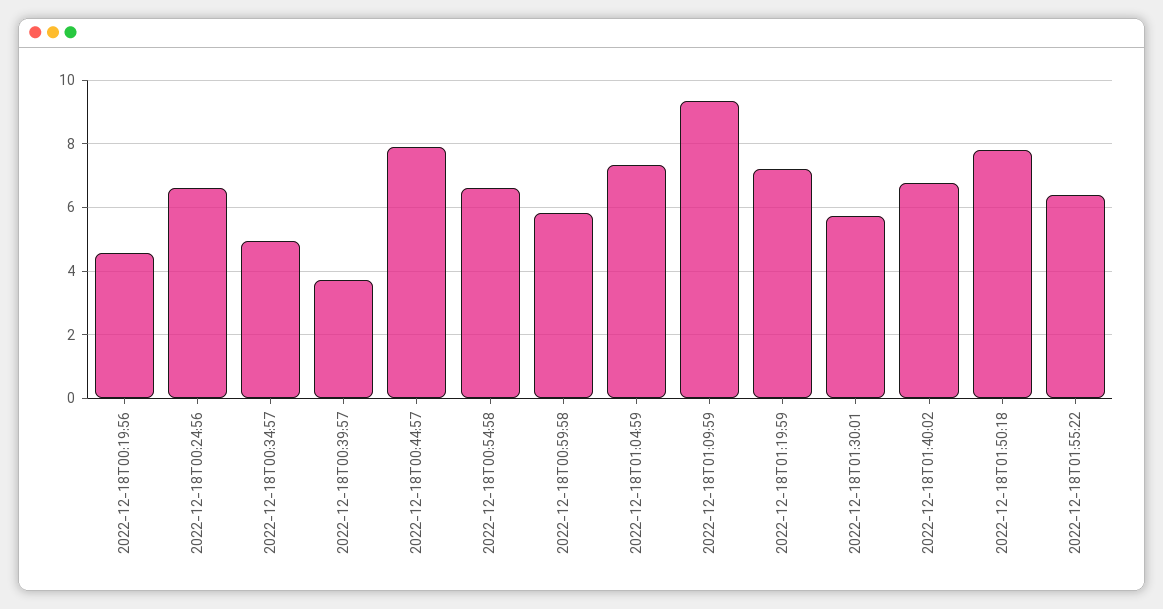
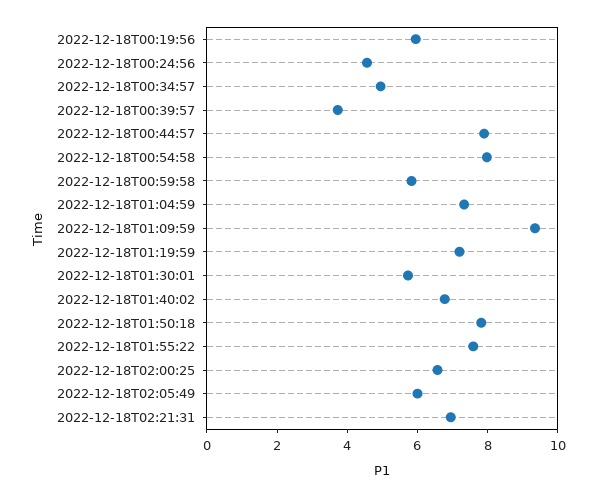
2022-12-18T00:19:56: 4.6 -> 6
2022-12-18T00:24:56: 6.6 -> 4.5
2022-12-18T00:54:58: 6.6 -> 8
2022-12-18T01:55:22: 6.4 -> 7.5
2022-12-18T02:00:25: none -> 6.5
2022-12-18T02:05:49: none -> 6
2022-12-18T02:21:31: none -> 7

